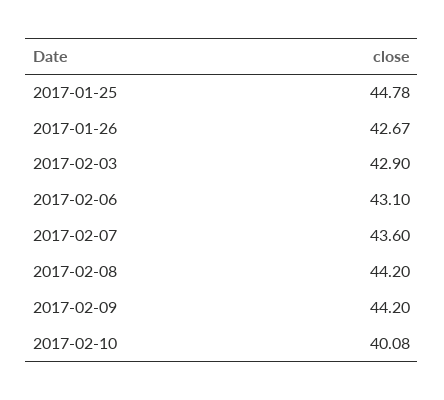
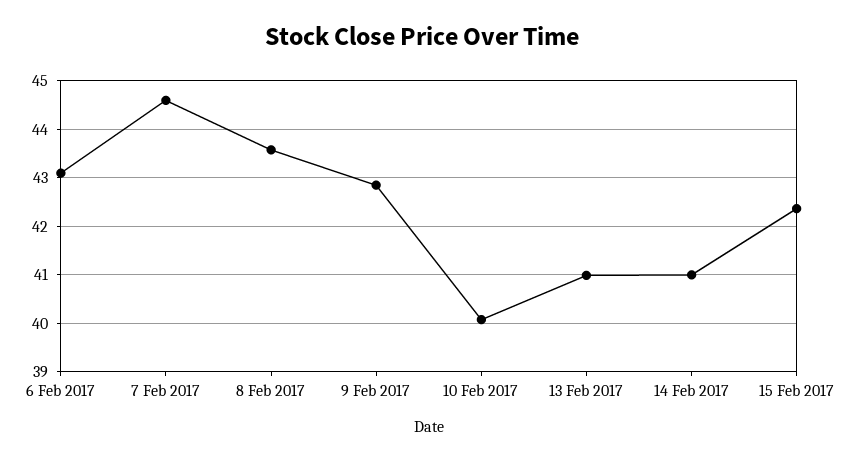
2017-01-25: 44.78 -> none
2017-01-26: 42.67 -> none
2017-02-03: 42.9 -> none
2017-02-07: 43.6 -> 44.6
2017-02-08: 44.2 -> 43.6
2017-02-09: 44.2 -> 42.8
13 Feb 2017: none -> 41
14 Feb 2017: none -> 41
15 Feb 2017: none -> 42.4

